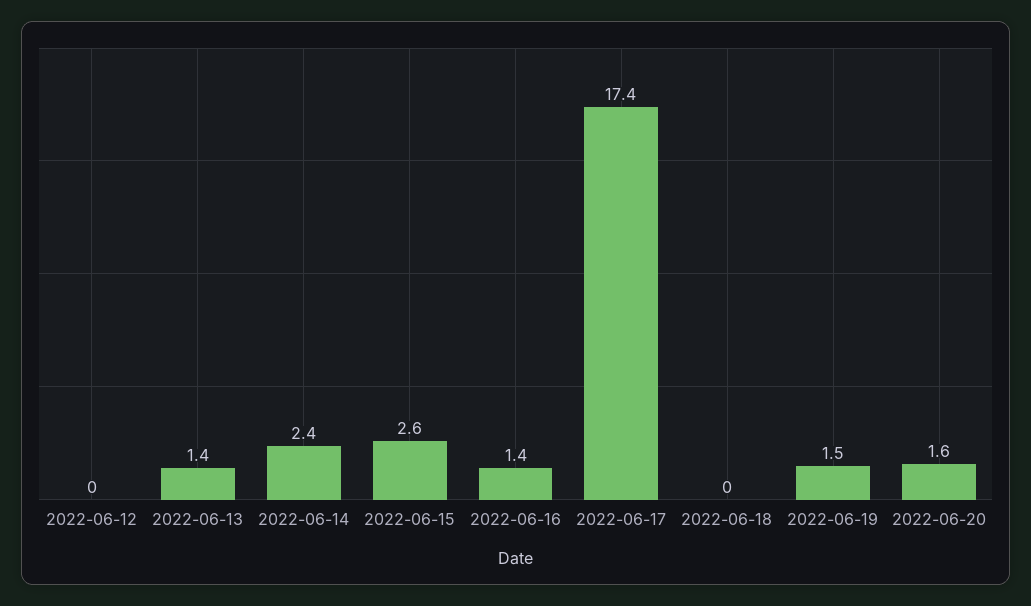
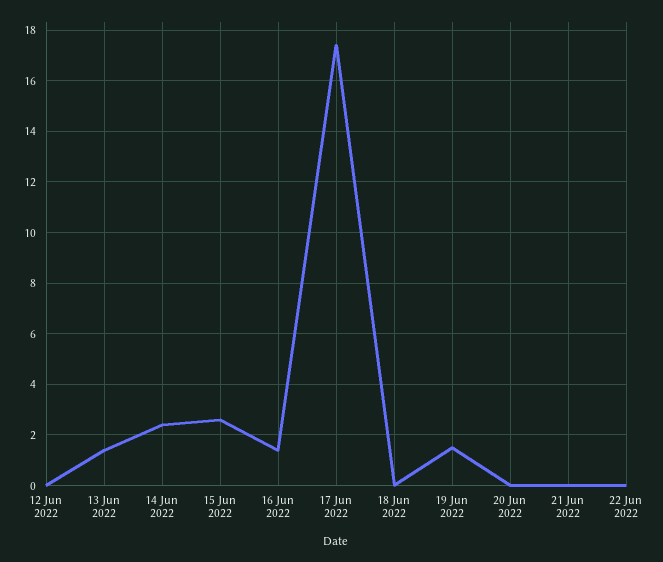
2022-06-20: 1.6 -> 0
21 Jun 2022: none -> 0
22 Jun 2022: none -> 0

